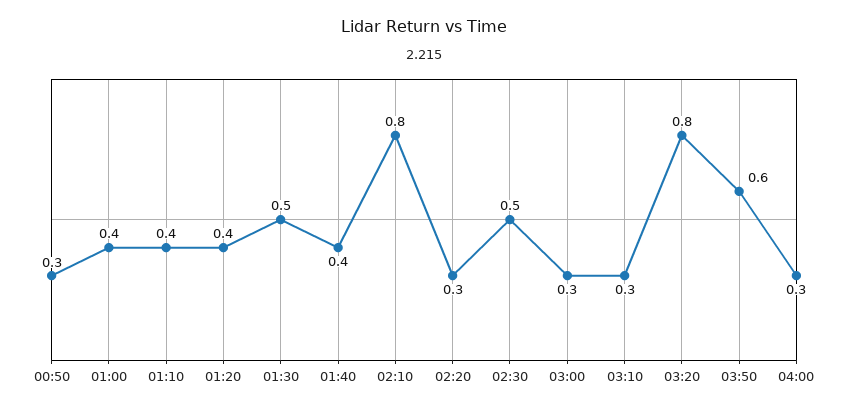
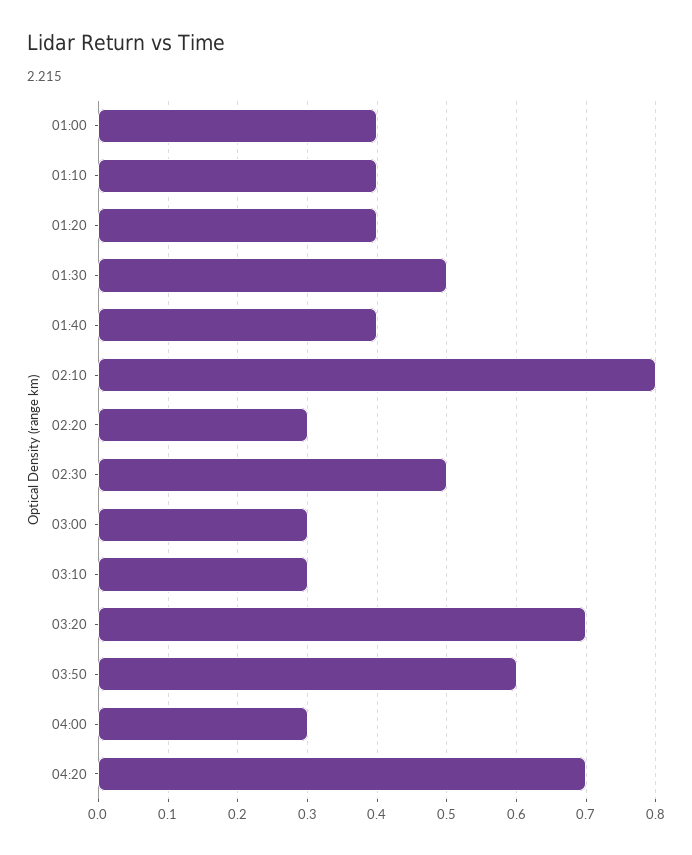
00:50: 0.3 -> none
03:20: 0.8 -> 0.7
04:20: none -> 0.7

